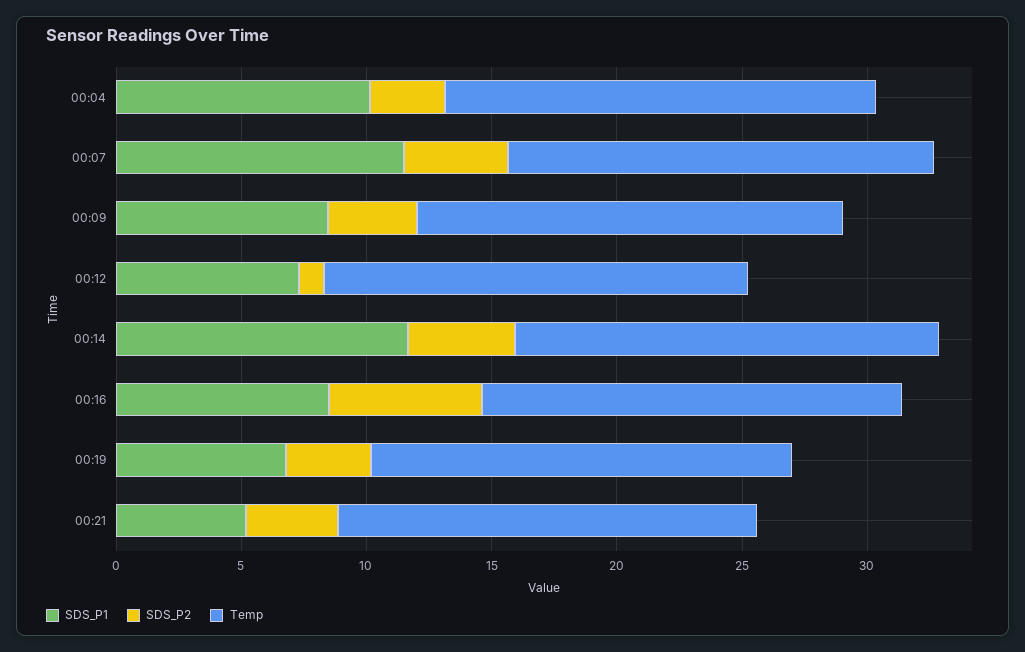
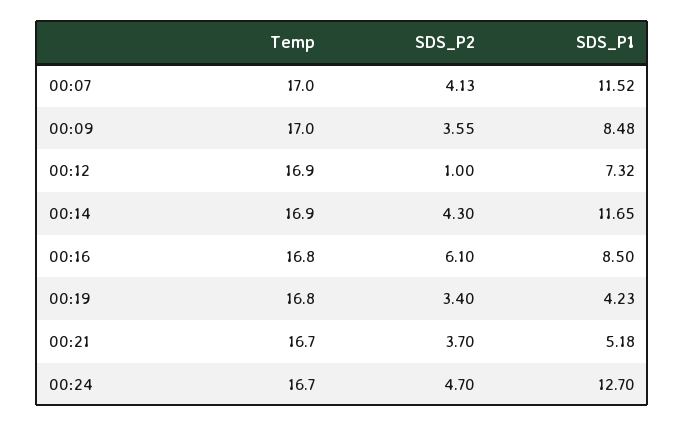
SDS_P1, 00:04: 10 -> none
SDS_P2, 00:04: 3 -> none
Temp, 00:04: 17 -> none
SDS_P1, 00:19: 7 -> 4.23
Temp, 00:24: none -> 16.7
SDS_P2, 00:24: none -> 4.7
SDS_P1, 00:24: none -> 12.7

